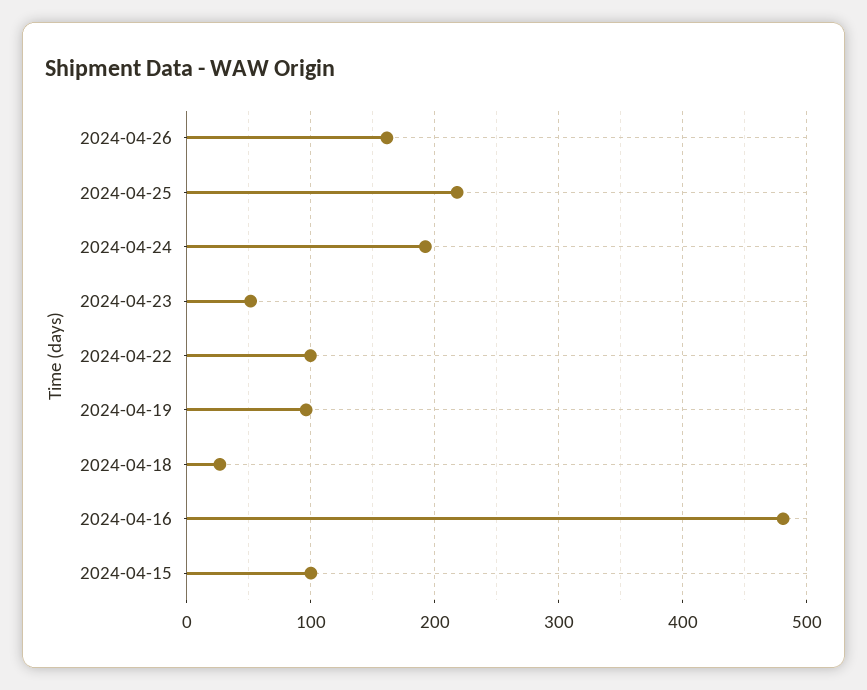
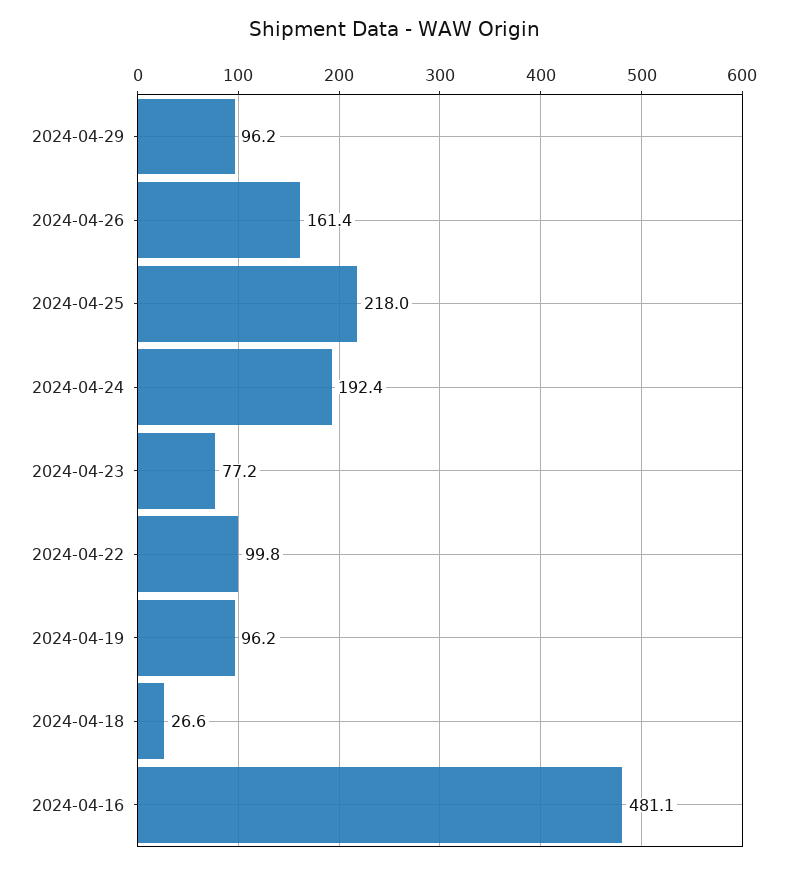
2024-04-23: 50 -> 77.2
2024-04-15: 100 -> none
2024-04-29: none -> 96.2

